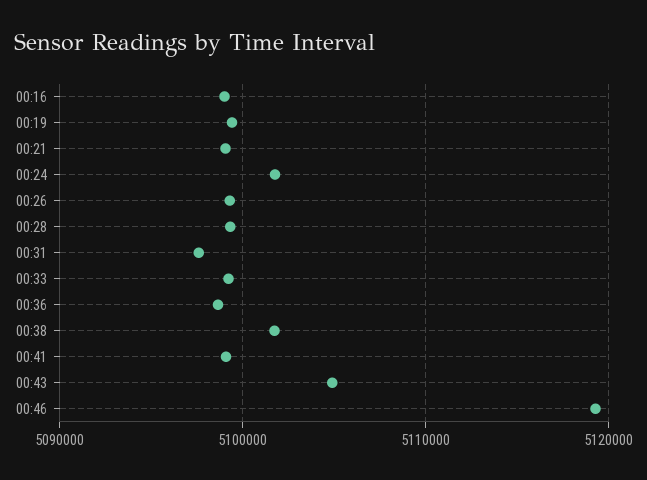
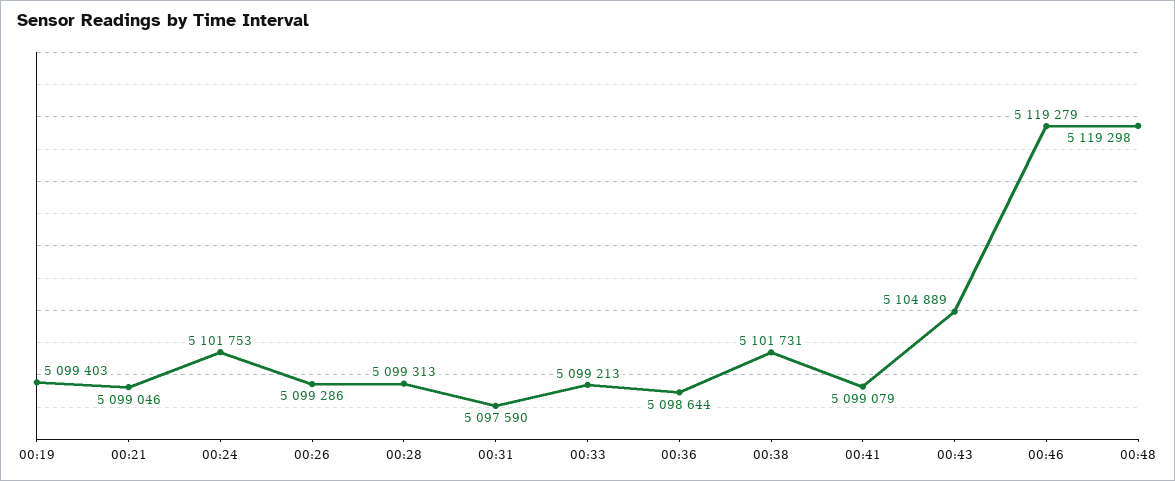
00:16: 5099000 -> none
00:48: none -> 5119298

